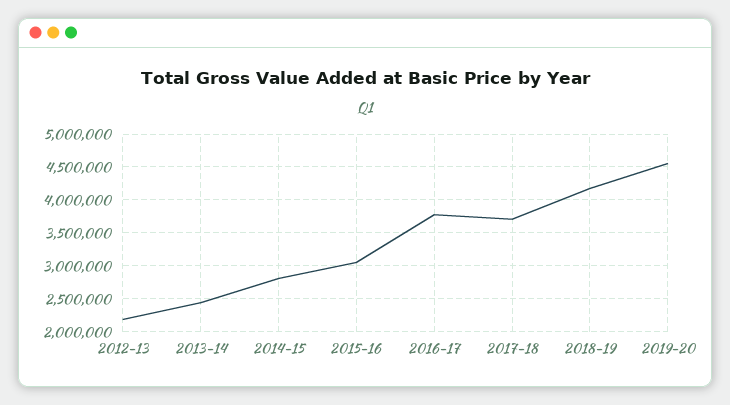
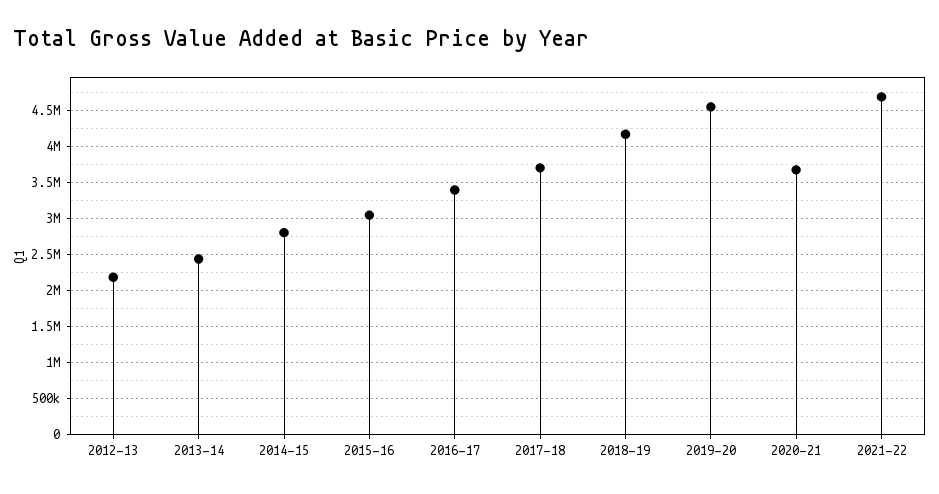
2016-17: 3800000 -> 3400000
2020-21: none -> 3700000
2021-22: none -> 4700000

